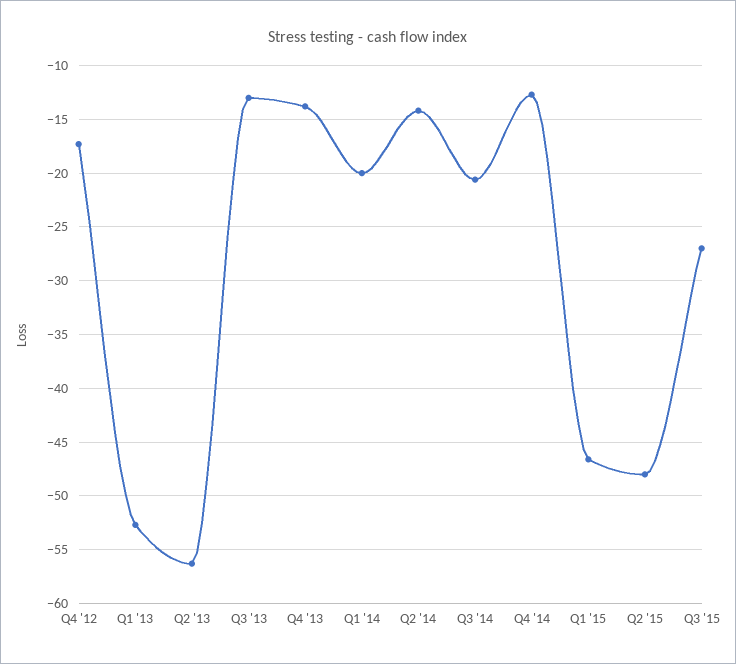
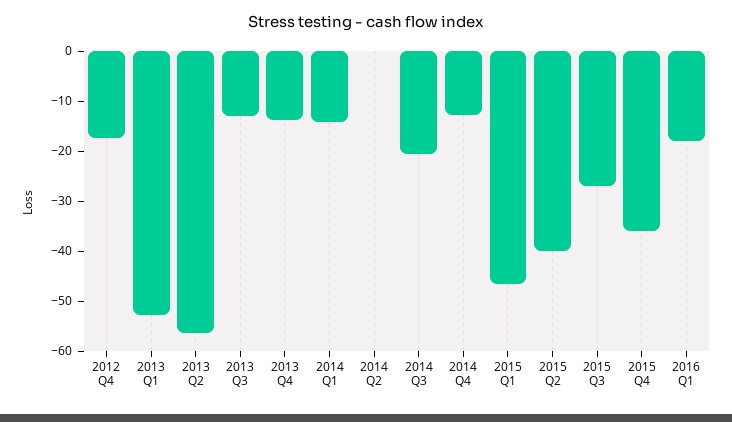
Q1 '14: -20 -> -14
Q2 '14: -14 -> 0
Q2 '15: -48 -> -40
2015 Q4: none -> -36
2016 Q1: none -> -18

